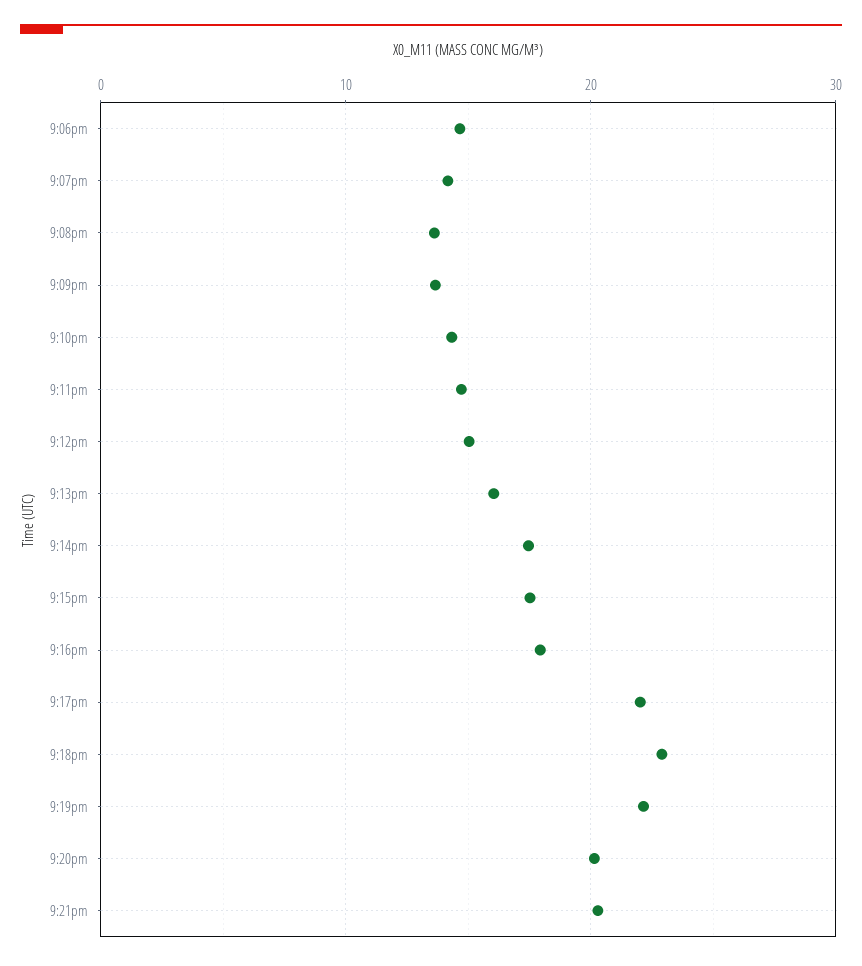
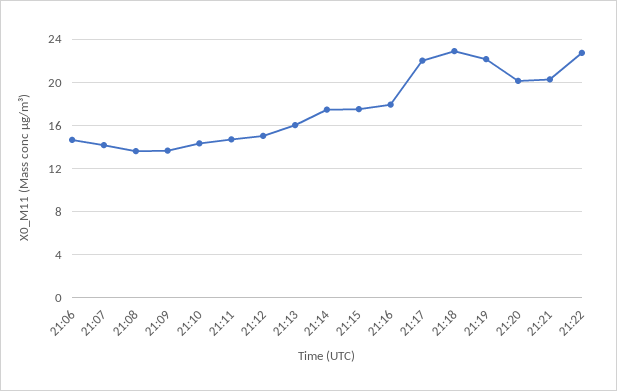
21:22: none -> 23

